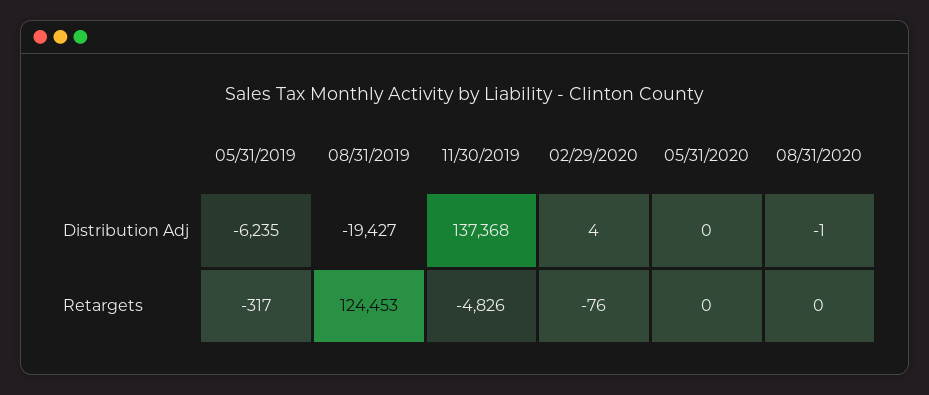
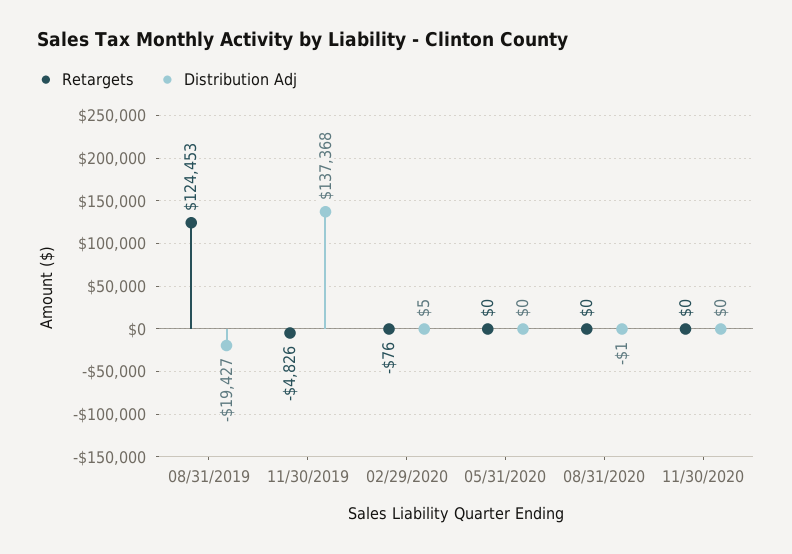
Distribution Adj, 05/31/2019: -6235 -> none
Distribution Adj, 02/29/2020: 4 -> 5
Retargets, 05/31/2019: -317 -> none
Retargets, 11/30/2020: none -> 0
Distribution Adj, 11/30/2020: none -> 0

